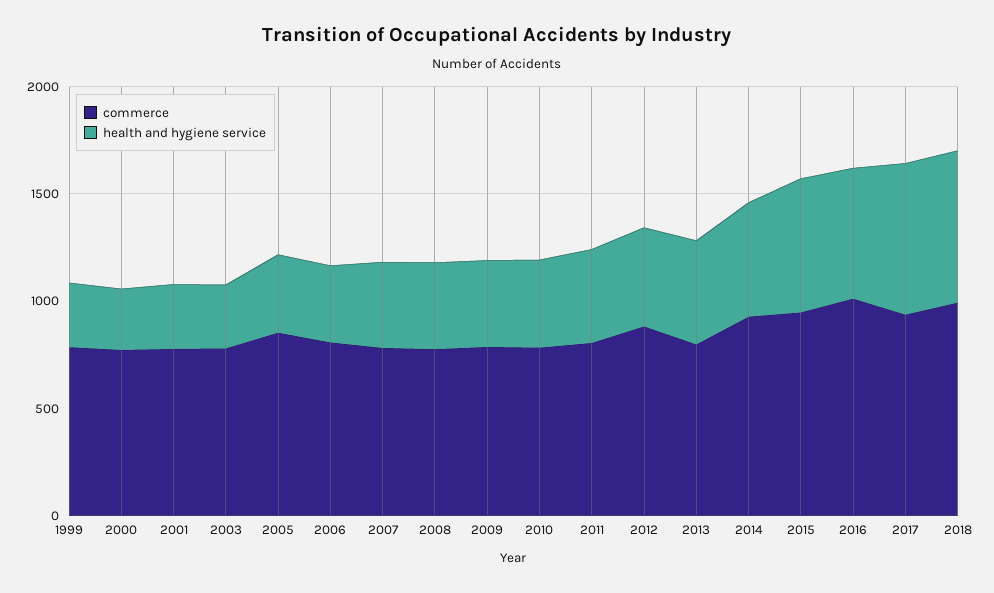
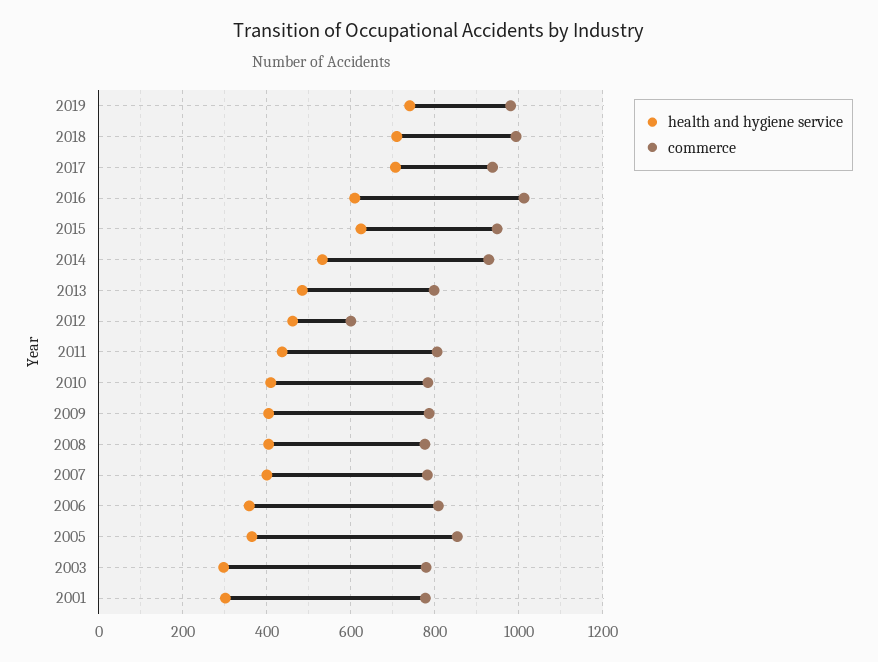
commerce, 1999: 800 -> none
health and hygiene service, 1999: 300 -> none
commerce, 2000: 800 -> none
health and hygiene service, 2000: 300 -> none
commerce, 2012: 900 -> 600
health and hygiene service, 2019: none -> 740
commerce, 2019: none -> 980

